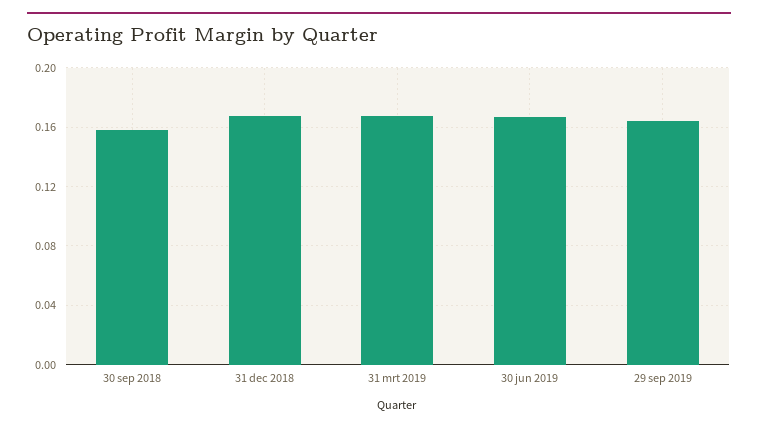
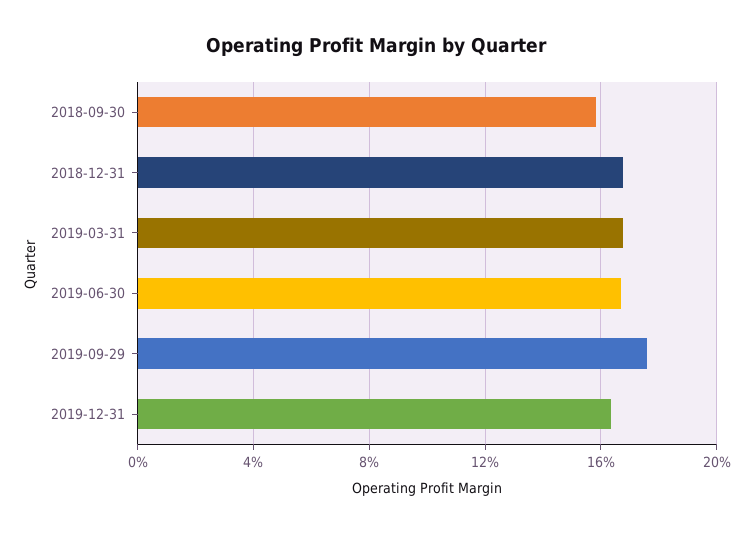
29 sep 2019: 0.165 -> 0.175
2019-12-31: none -> 0.165

